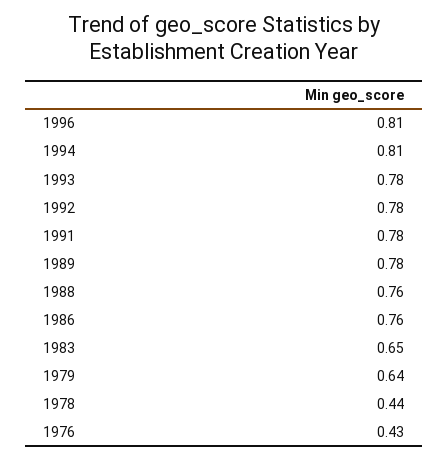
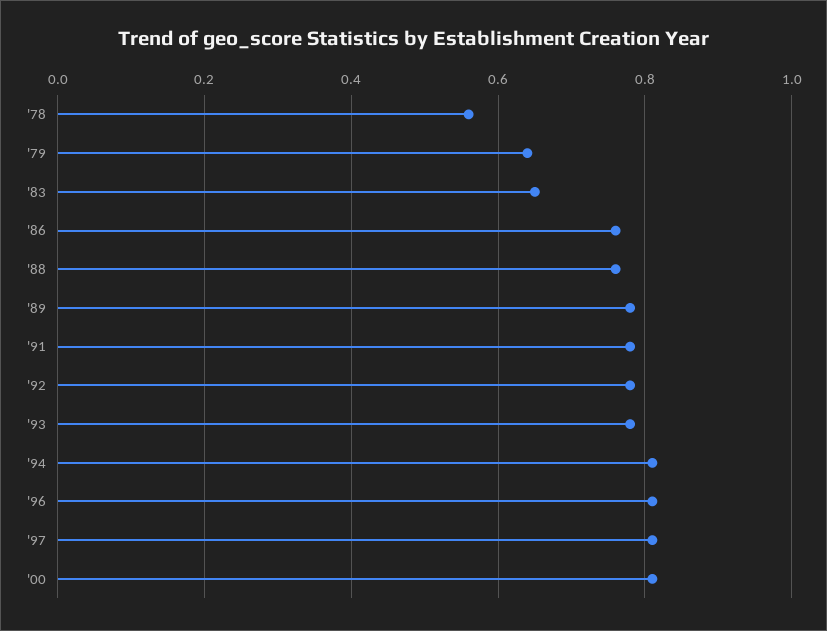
1978: 0.44 -> 0.55
1976: 0.43 -> none
'97: none -> 0.8
'00: none -> 0.8

